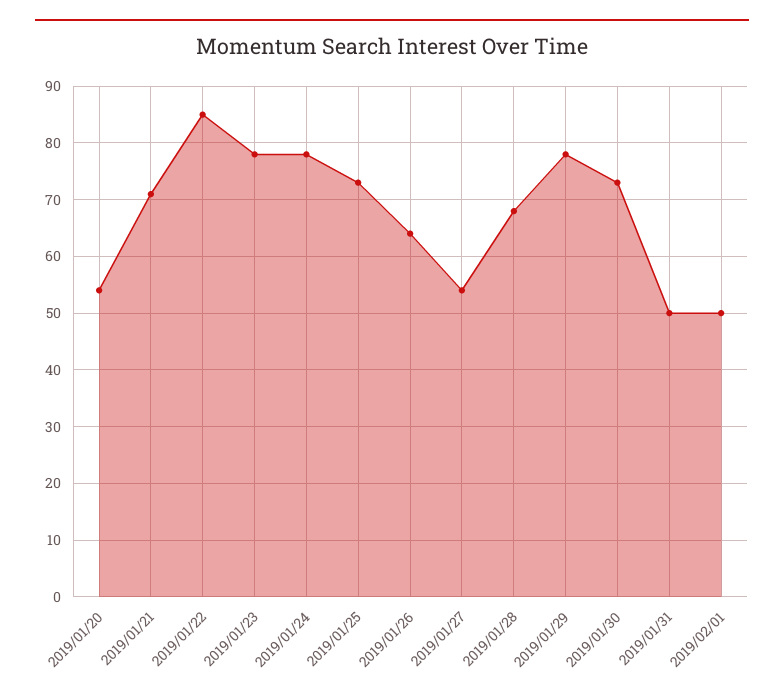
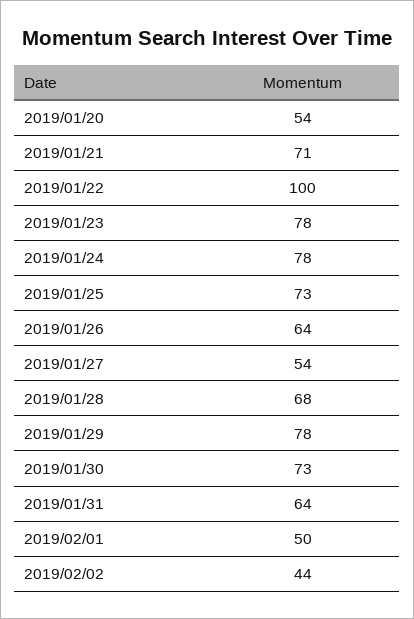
2019/01/22: 85 -> 100
2019/01/31: 50 -> 64
2019/02/02: none -> 44

